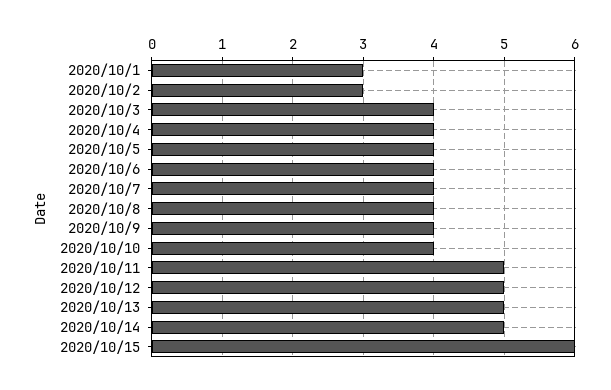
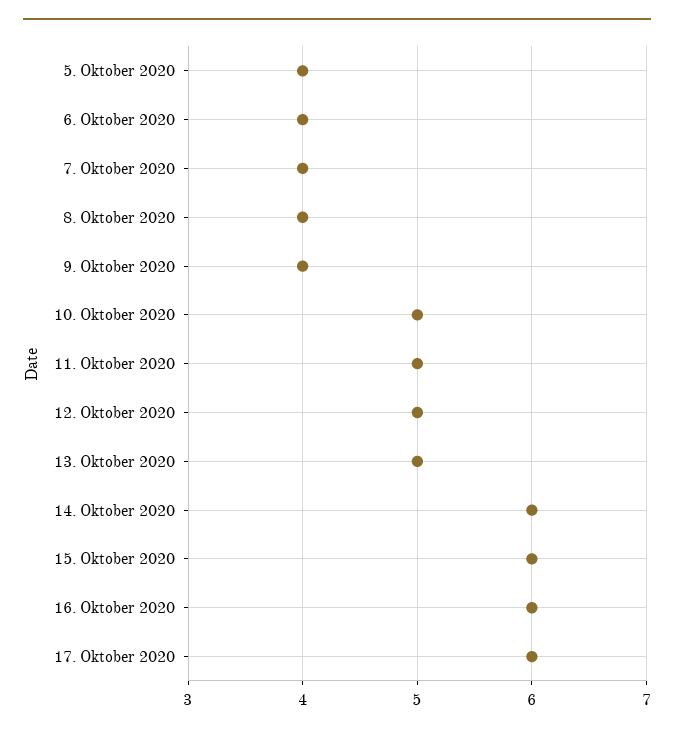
2020/10/1: 3 -> none
2020/10/2: 3 -> none
2020/10/3: 4 -> none
2020/10/4: 4 -> none
2020/10/10: 4 -> 5
2020/10/14: 5 -> 6
16. Oktober 2020: none -> 6
17. Oktober 2020: none -> 6

